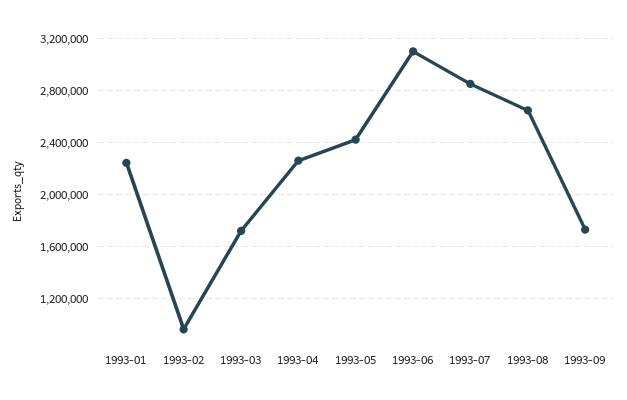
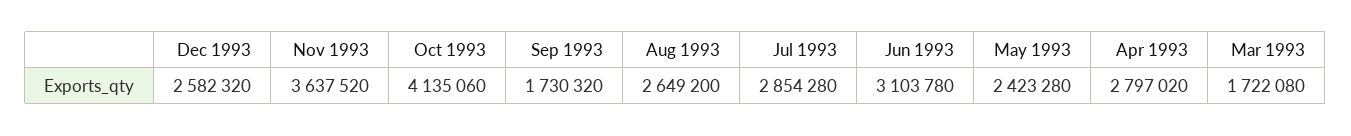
1993-01: 2250000 -> none
1993-02: 950000 -> none
1993-04: 2250000 -> 2797020
Dec 1993: none -> 2582320
Nov 1993: none -> 3637520
Oct 1993: none -> 4135060

